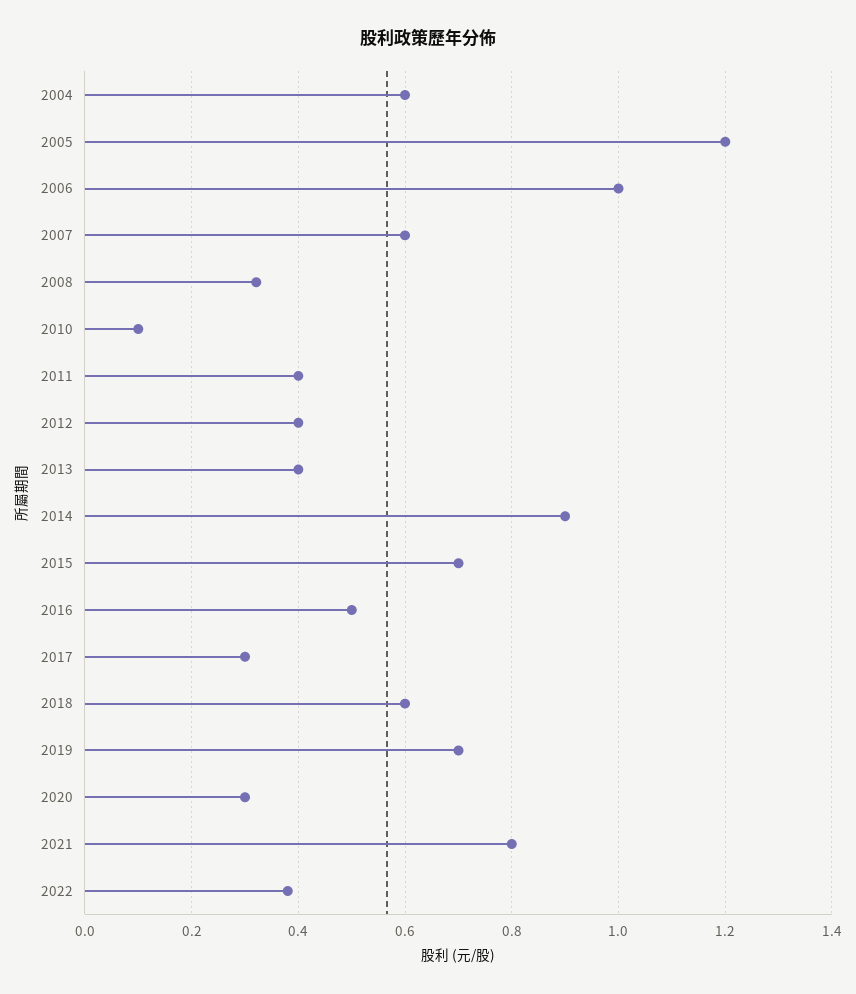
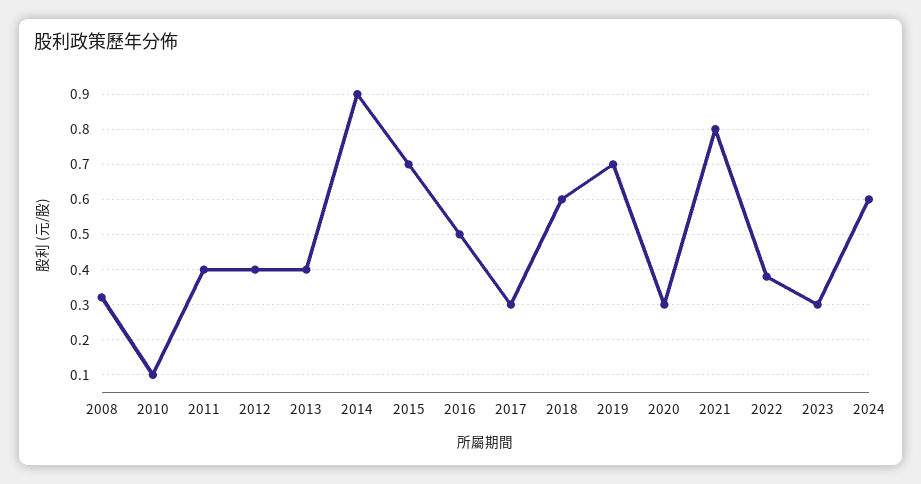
2004: 0.6 -> none
2005: 1.2 -> none
2006: 1 -> none
2007: 0.6 -> none
2023: none -> 0.3
2024: none -> 0.6

